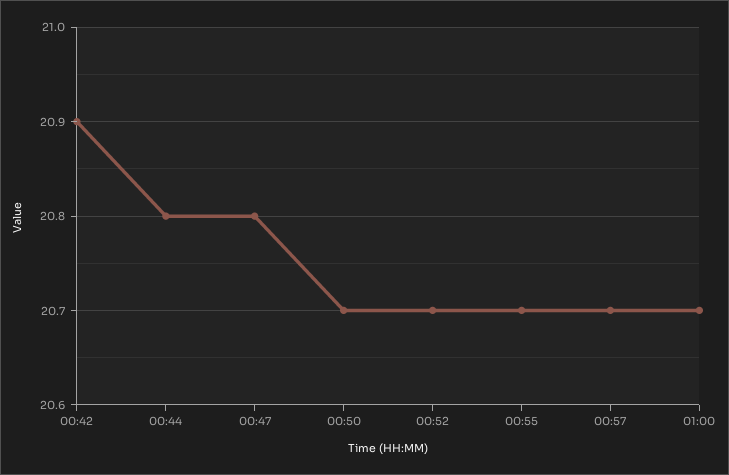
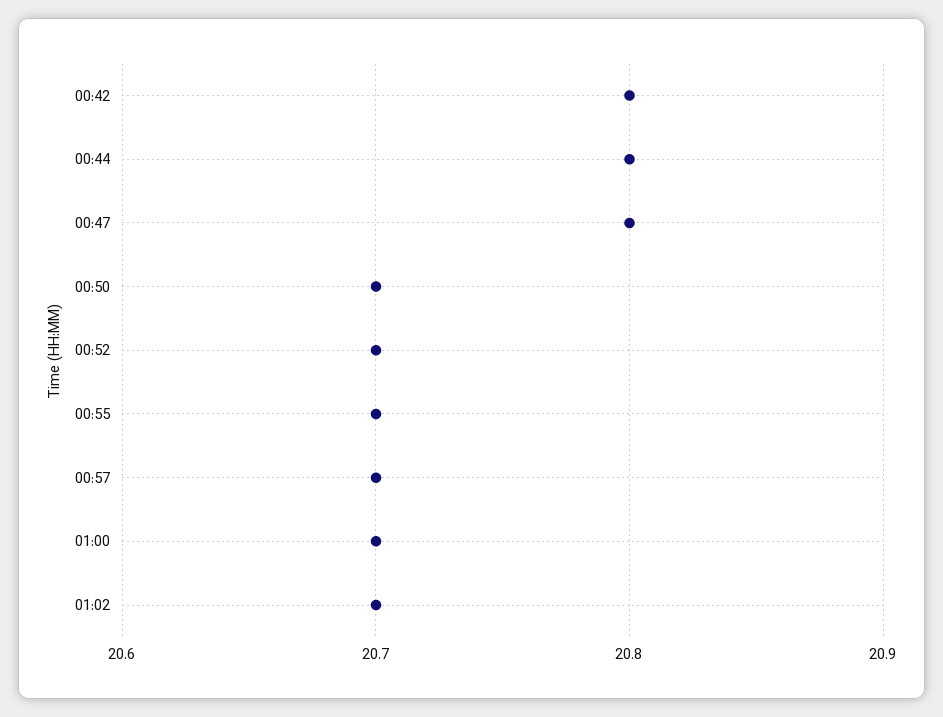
00:42: 20.9 -> 20.8
01:02: none -> 20.7

